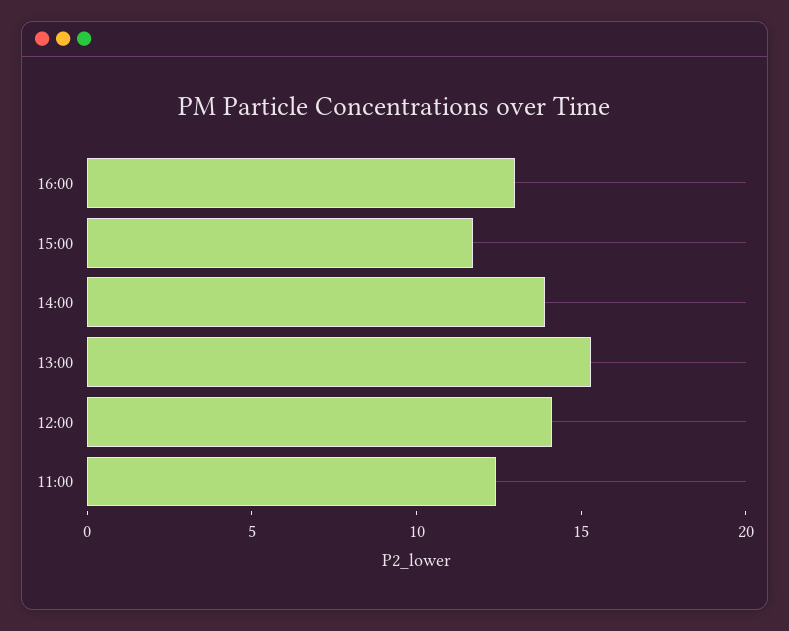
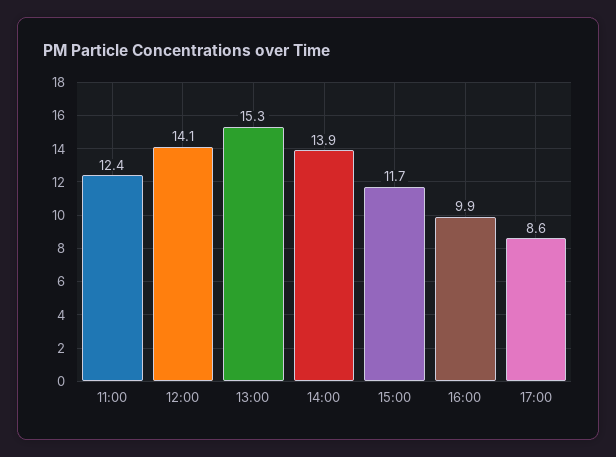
16:00: 13 -> 9.9
17:00: none -> 8.6

